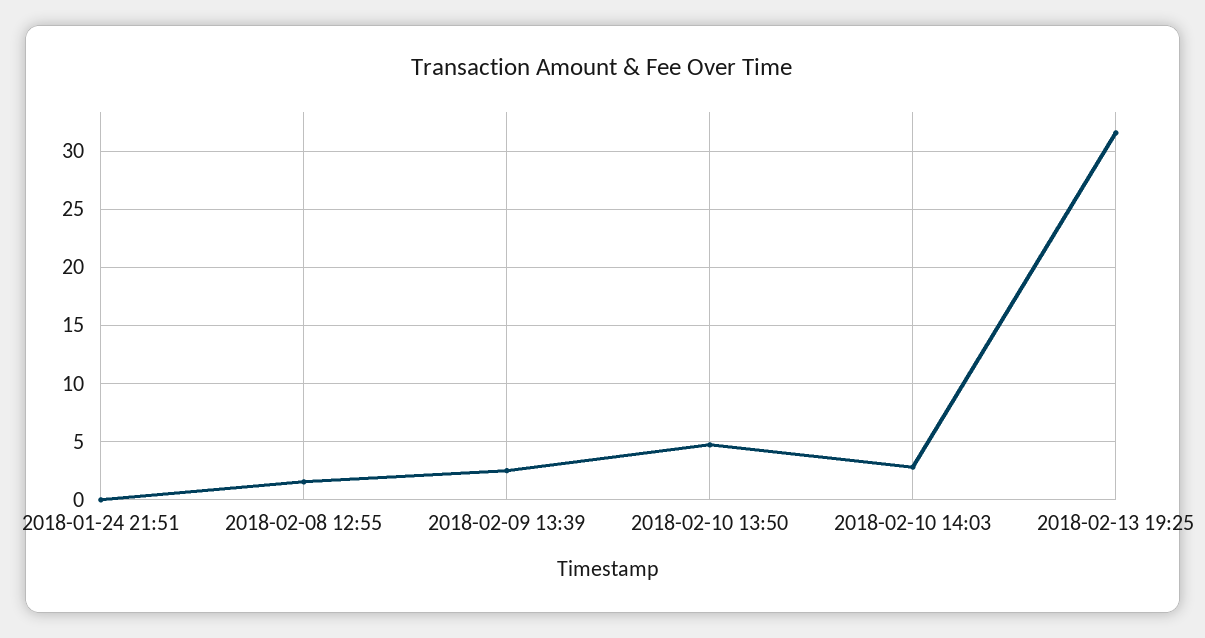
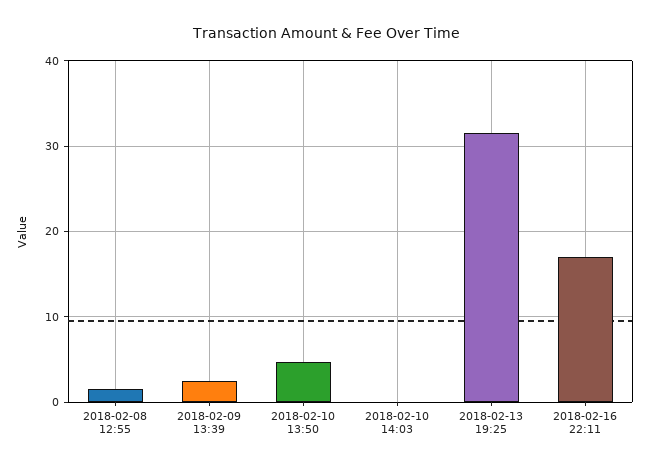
2018-01-24 21:51: 0 -> none
2018-02-10 14:03: 3 -> 0
2018-02-16 22:11: none -> 17

